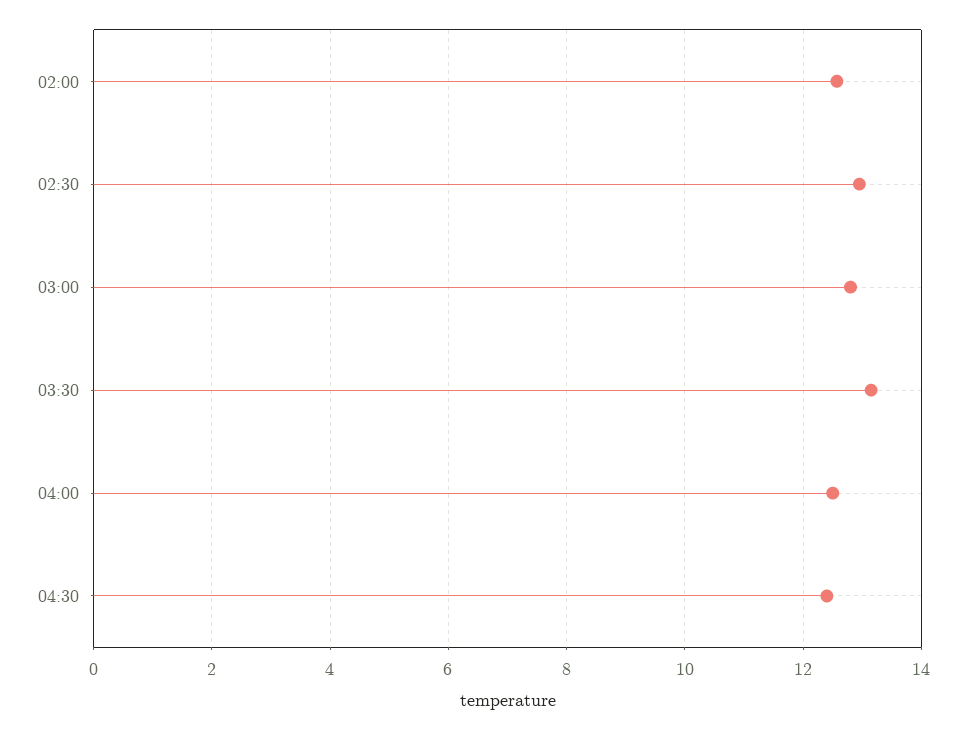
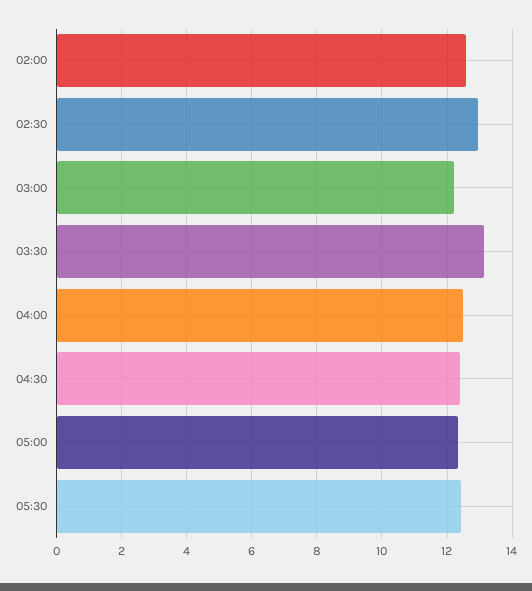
03:00: 12.8 -> 12.2
05:00: none -> 12.4
05:30: none -> 12.4

